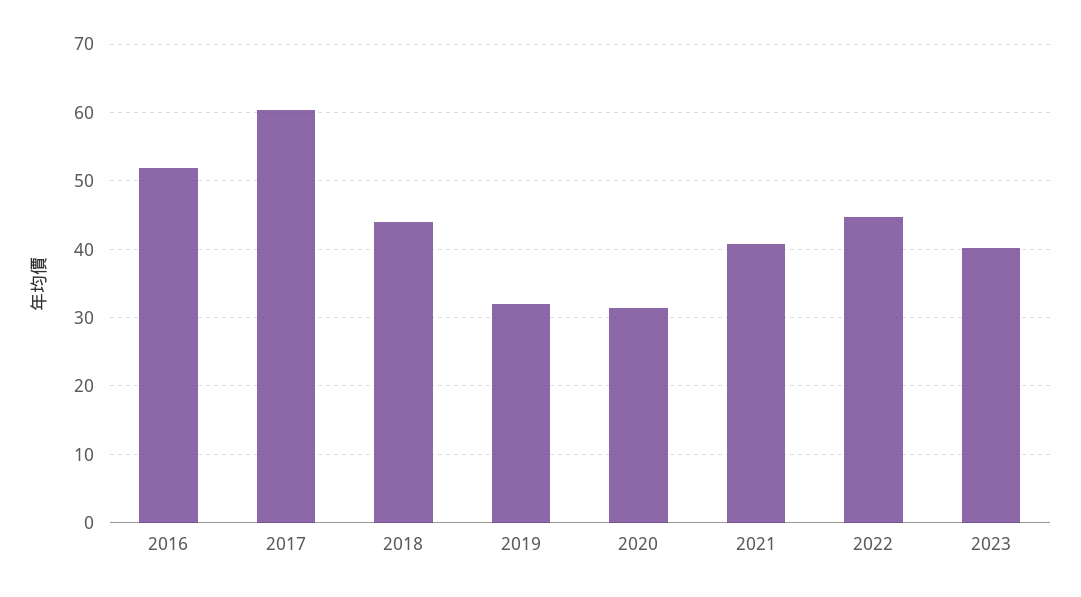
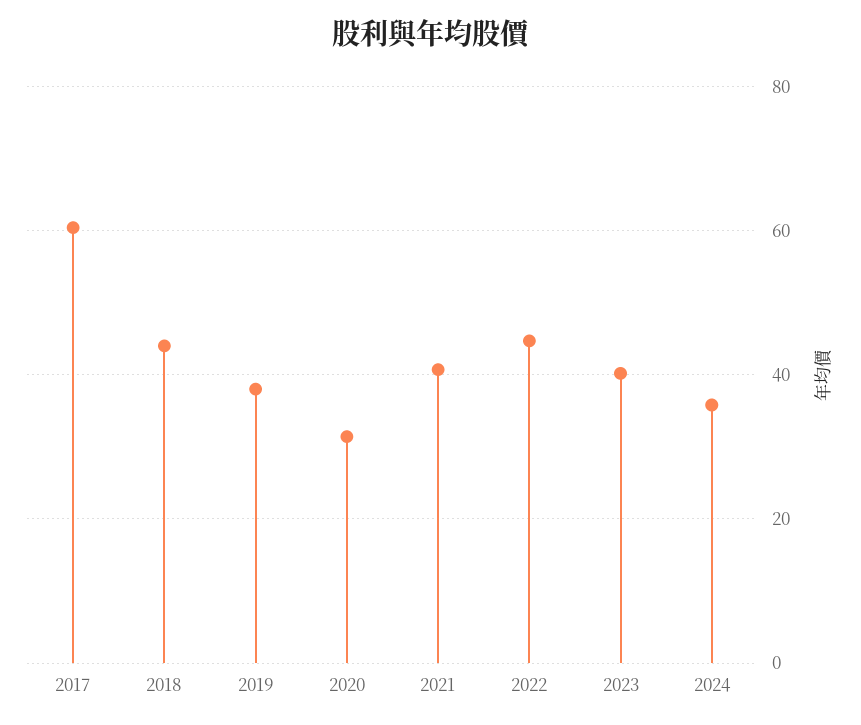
2016: 52 -> none
2019: 32 -> 38
2024: none -> 36

